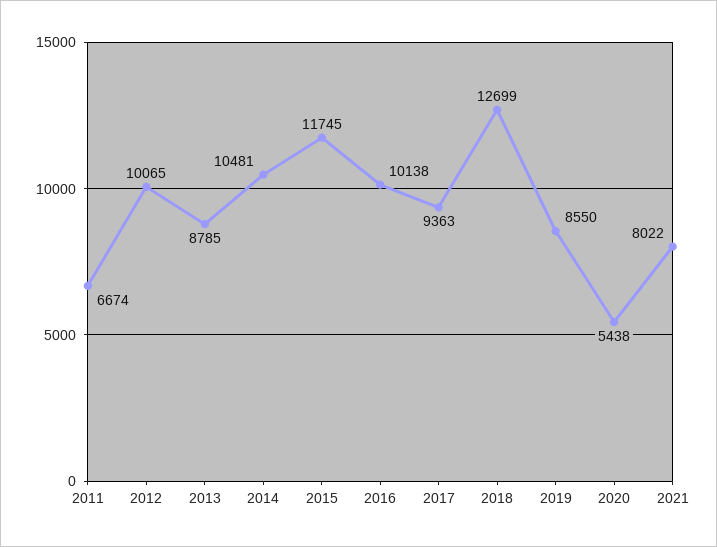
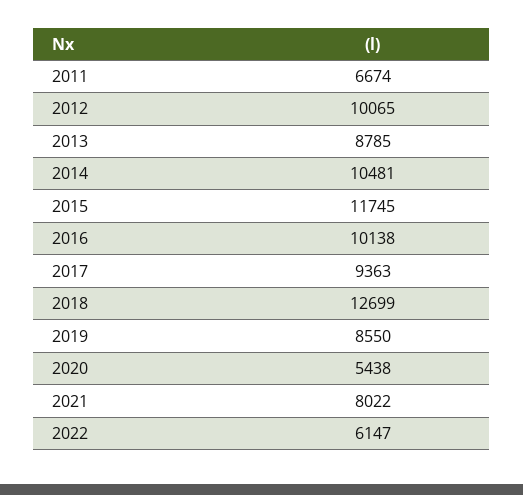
2022: none -> 6147

